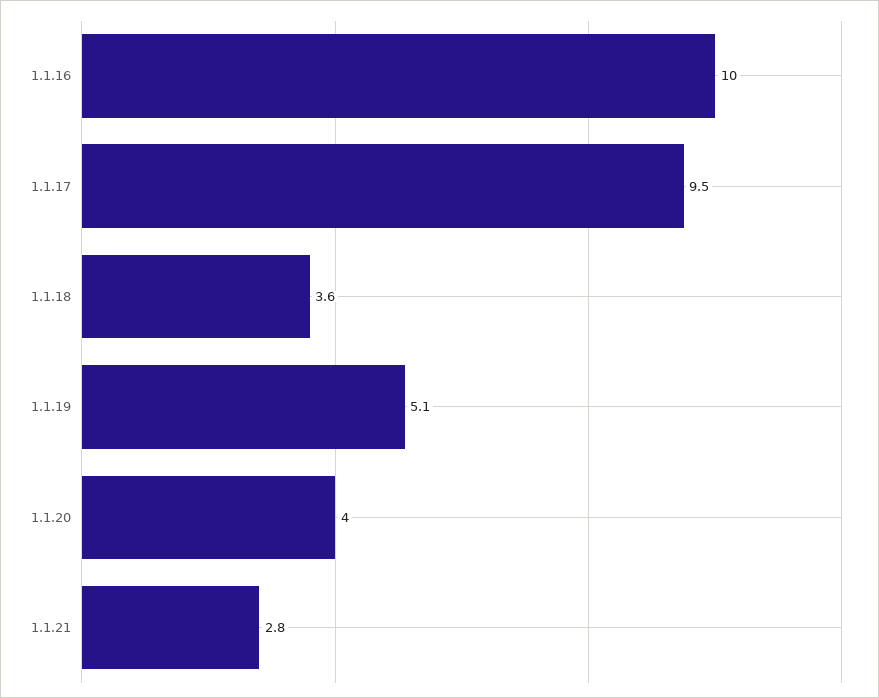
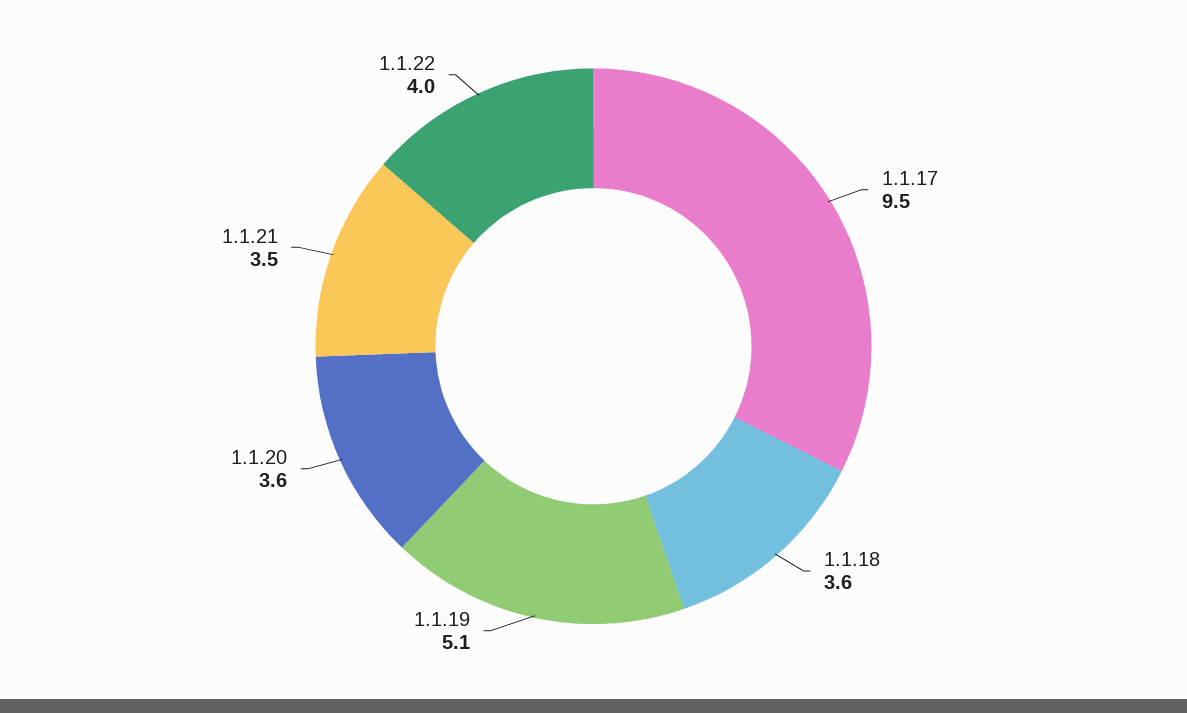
1.1.16: 10 -> none
1.1.20: 4 -> 3.6
1.1.21: 2.8 -> 3.5
1.1.22: none -> 4

